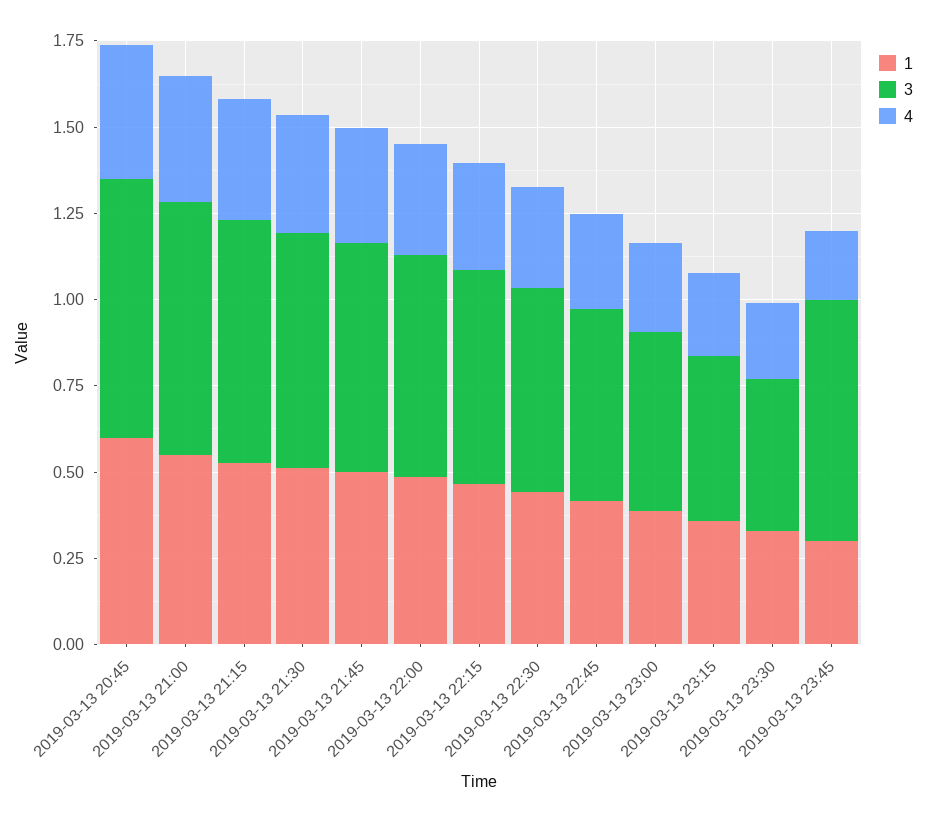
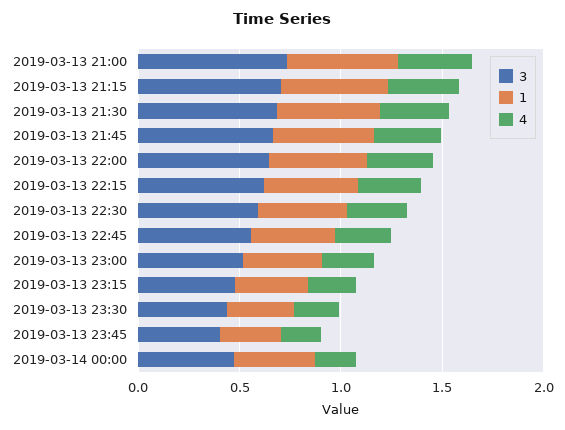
1, 2019-03-13 20:45: 0.6 -> none
3, 2019-03-13 20:45: 0.75 -> none
4, 2019-03-13 20:45: 0.4 -> none
3, 2019-03-13 23:45: 0.7 -> 0.4
3, 2019-03-14 00:00: none -> 0.5
1, 2019-03-14 00:00: none -> 0.4
4, 2019-03-14 00:00: none -> 0.2

